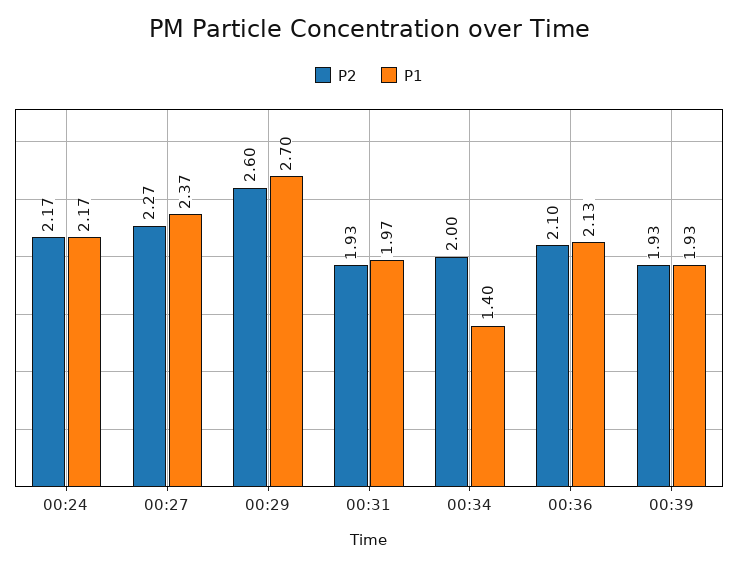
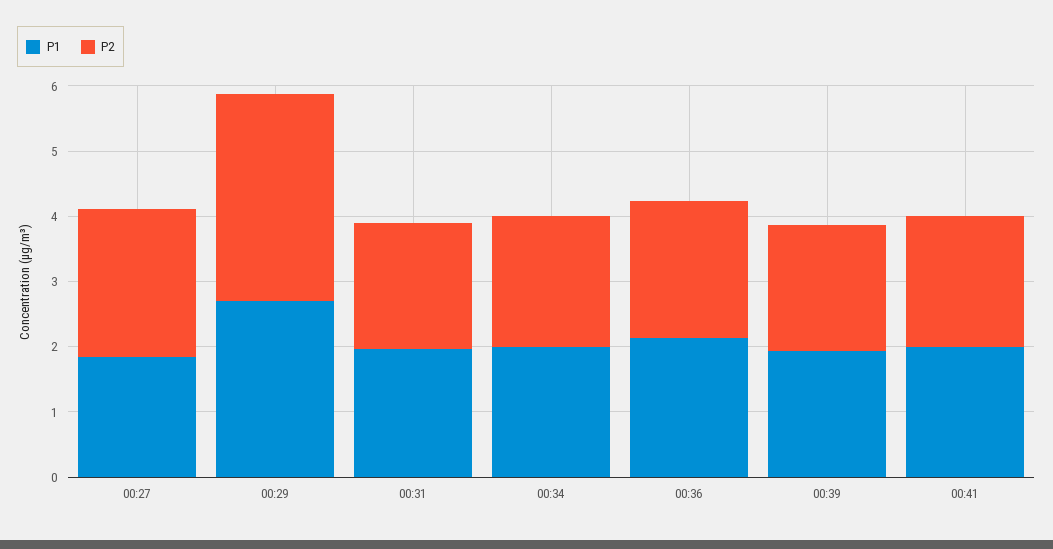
P2, 00:24: 2.17 -> none
P1, 00:24: 2.17 -> none
P1, 00:27: 2.37 -> 1.8
P2, 00:29: 2.6 -> 3.2
P1, 00:34: 1.4 -> 2
P1, 00:41: none -> 2
P2, 00:41: none -> 2

